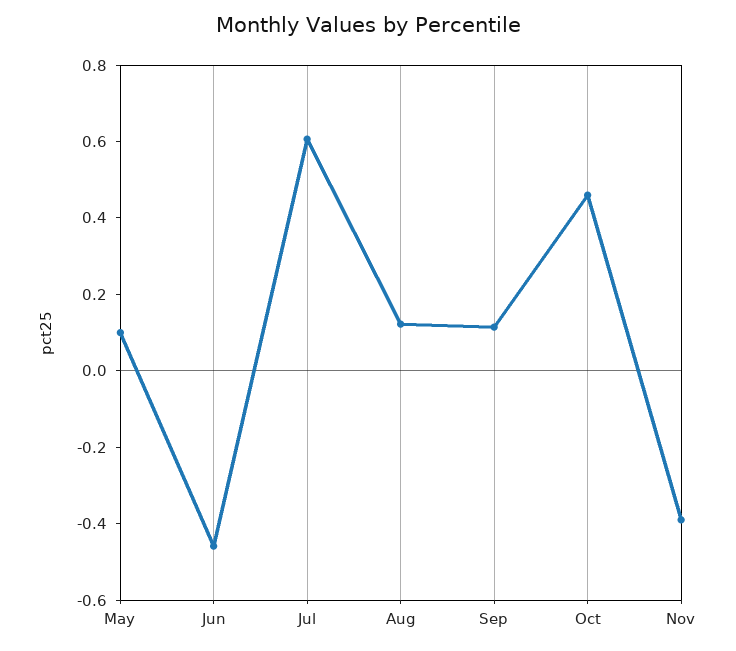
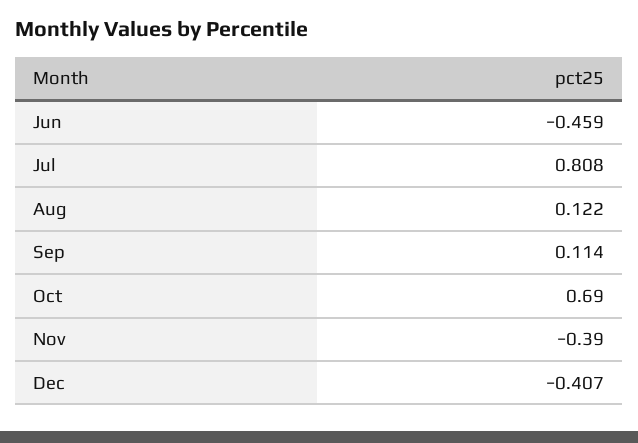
May: 0.1 -> none
Jul: 0.6 -> 0.808
Oct: 0.45 -> 0.69
Dec: none -> -0.407

